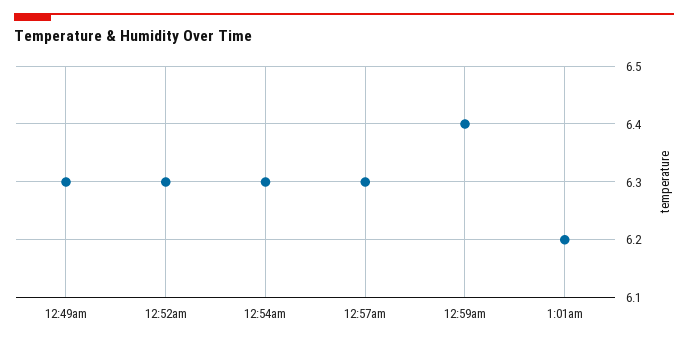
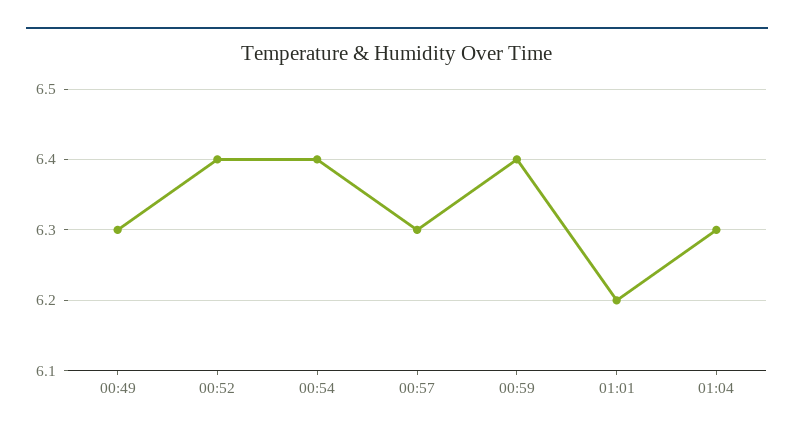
12:52am: 6.3 -> 6.4
12:54am: 6.3 -> 6.4
01:04: none -> 6.3

